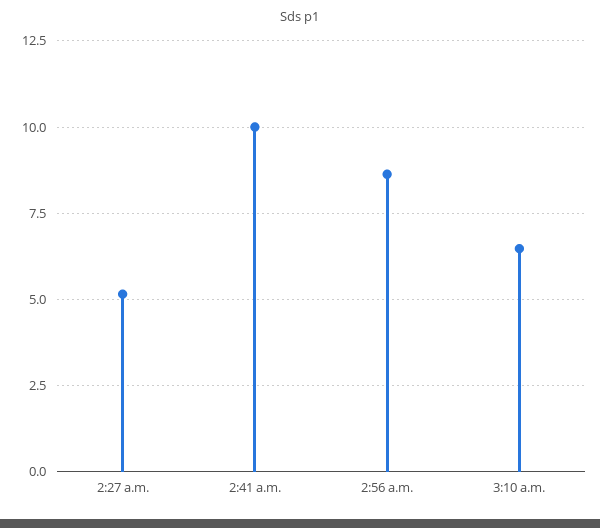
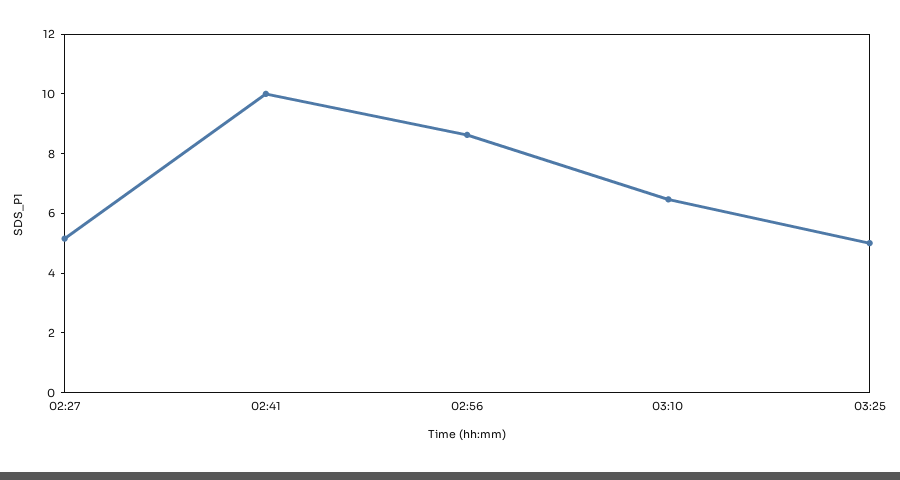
03:25: none -> 5

